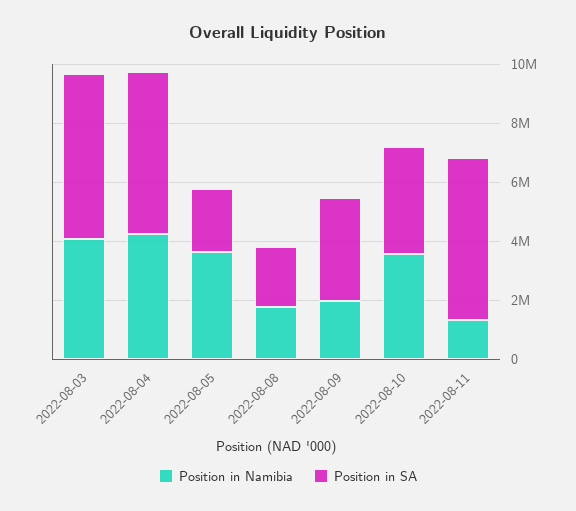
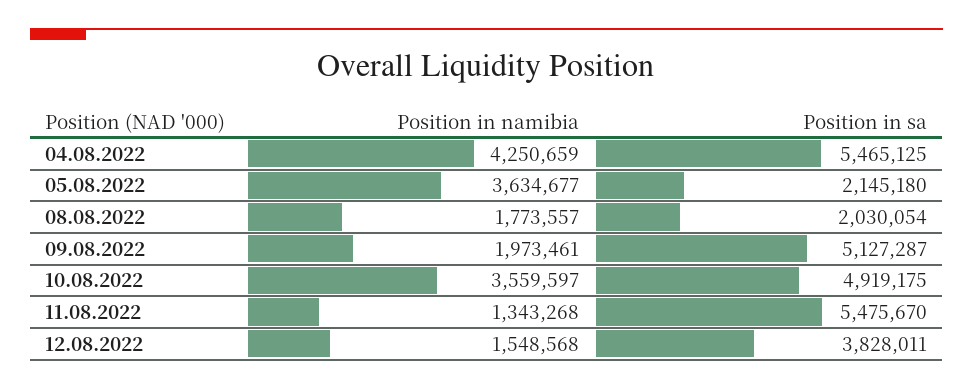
Position in Namibia, 2022-08-03: 4000000 -> none
Position in SA, 2022-08-03: 5500000 -> none
Position in SA, 2022-08-09: 3500000 -> 5127287
Position in SA, 2022-08-10: 3500000 -> 4919175
Position in Namibia, 12.08.2022: none -> 1548568
Position in SA, 12.08.2022: none -> 3828011

